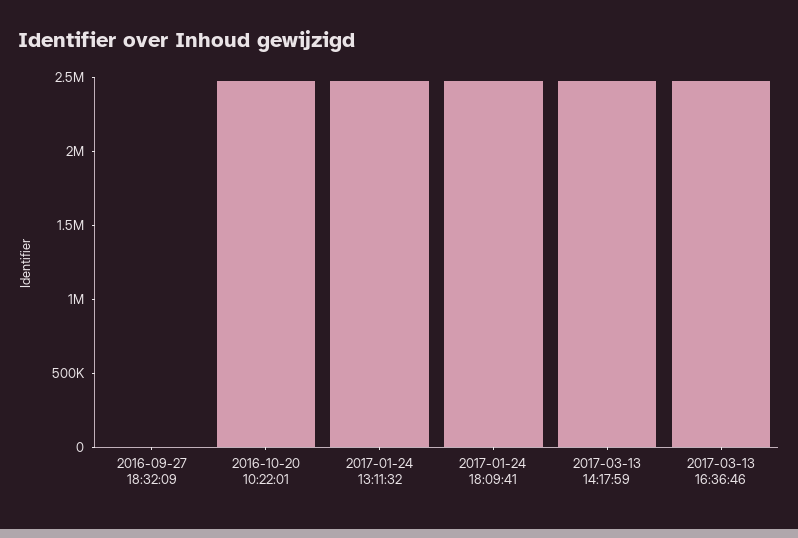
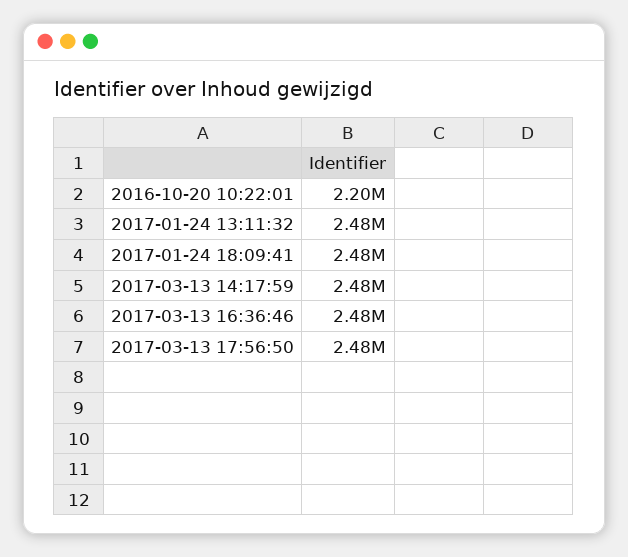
2016-09-27 18:32:09: 0 -> none
2016-10-20 10:22:01: 2500000 -> 2200000
2017-03-13 17:56:50: none -> 2480000

